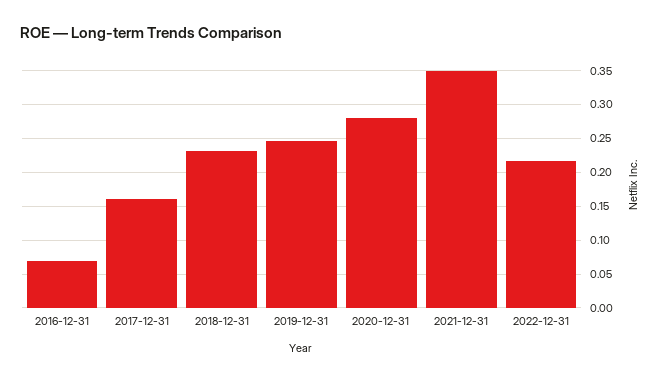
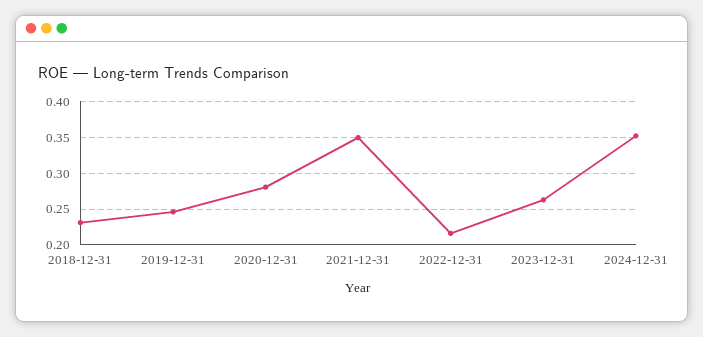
2016-12-31: 0.07 -> none
2017-12-31: 0.16 -> none
2023-12-31: none -> 0.26
2024-12-31: none -> 0.35

